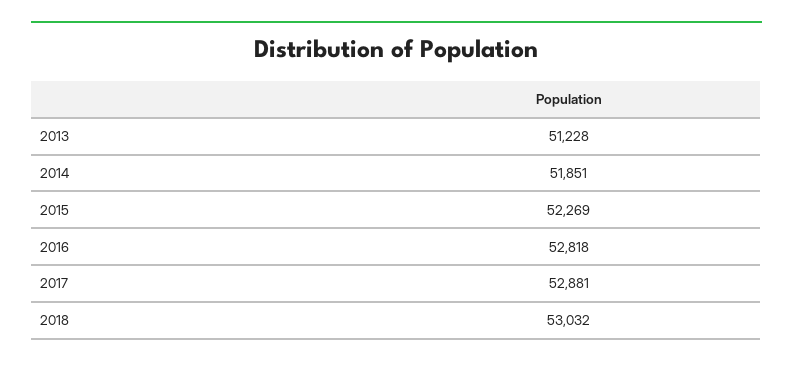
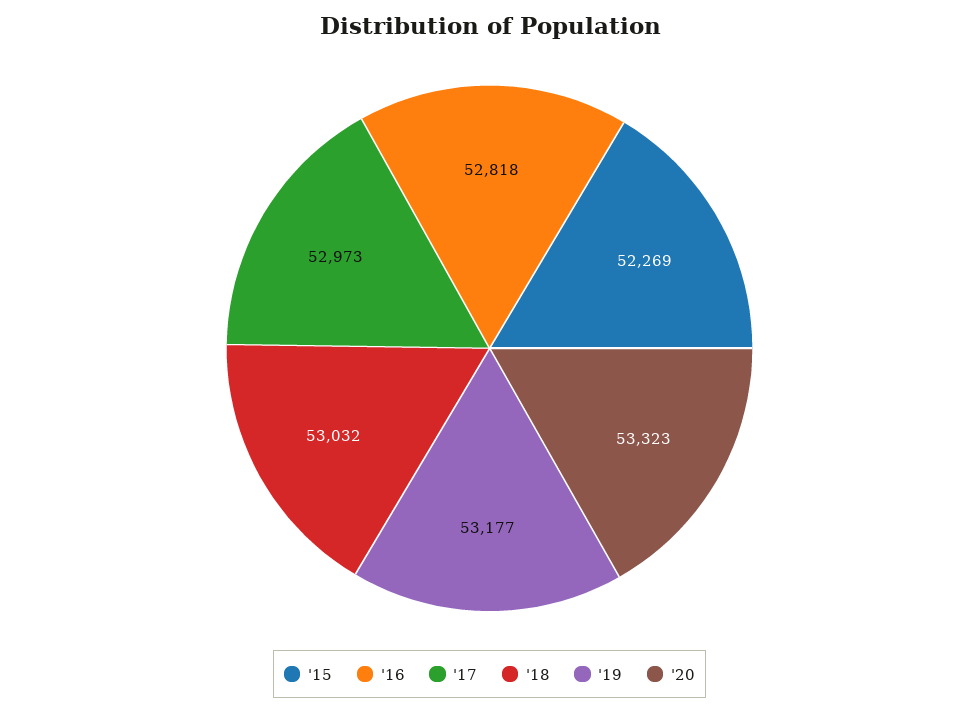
2013: 51228 -> none
2014: 51851 -> none
2017: 52881 -> 52973
'19: none -> 53177
'20: none -> 53323

